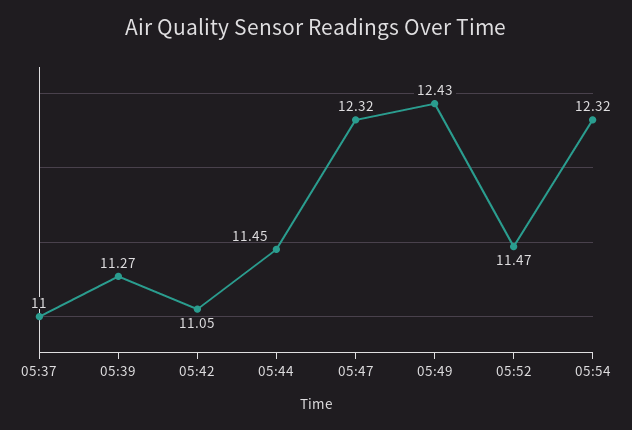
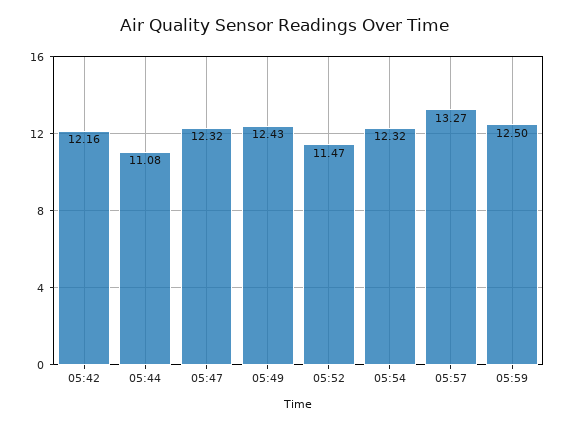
05:37: 11 -> none
05:39: 11.27 -> none
05:42: 11.05 -> 12.16
05:44: 11.45 -> 11.08
05:57: none -> 13.27
05:59: none -> 12.5

